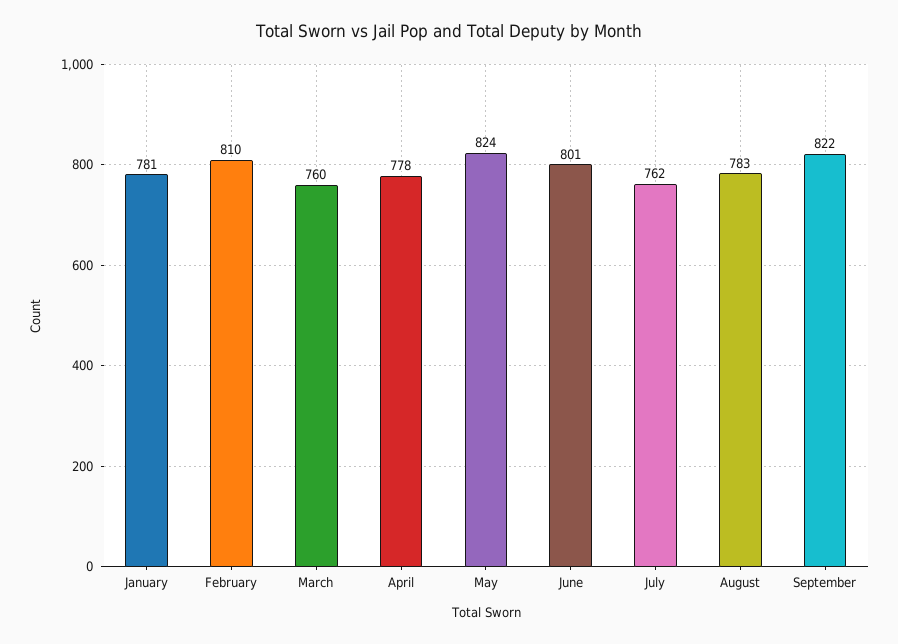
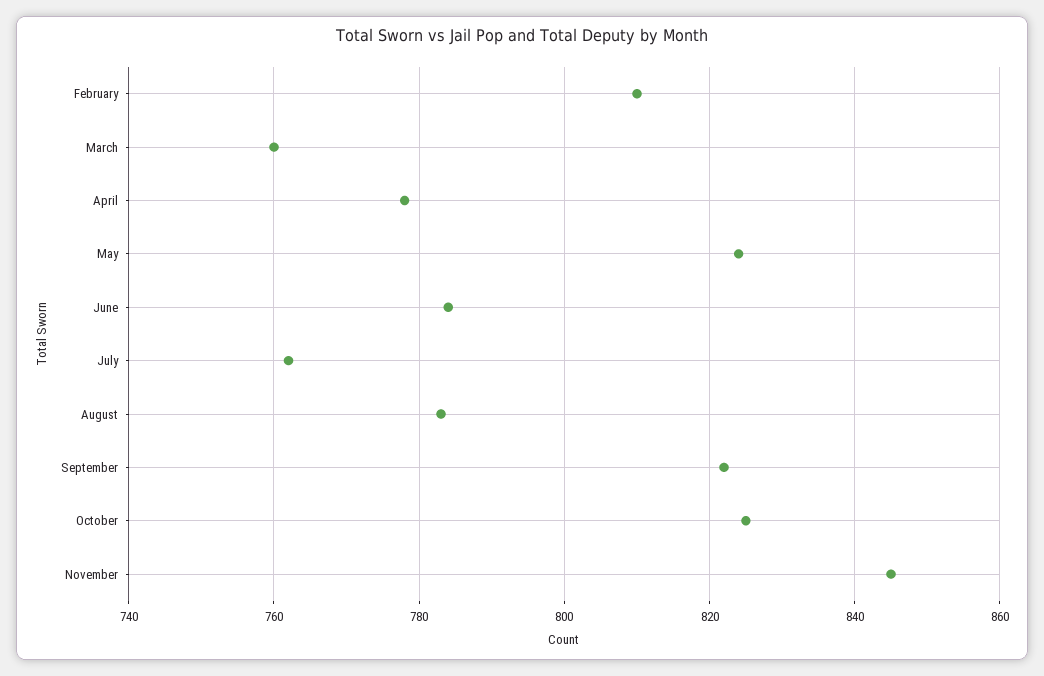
January: 781 -> none
June: 801 -> 785
October: none -> 825
November: none -> 845

